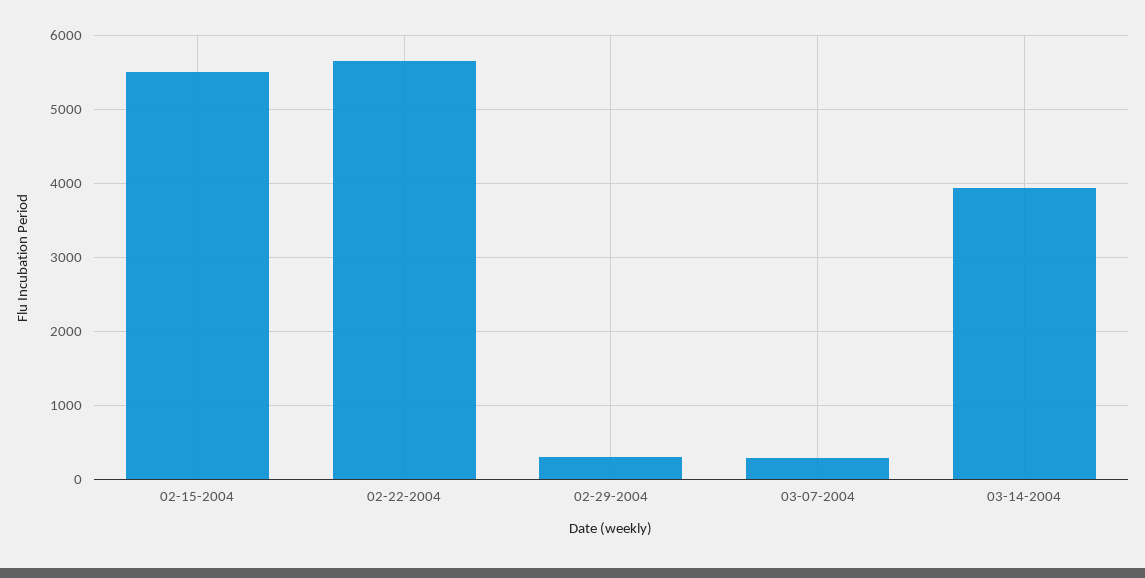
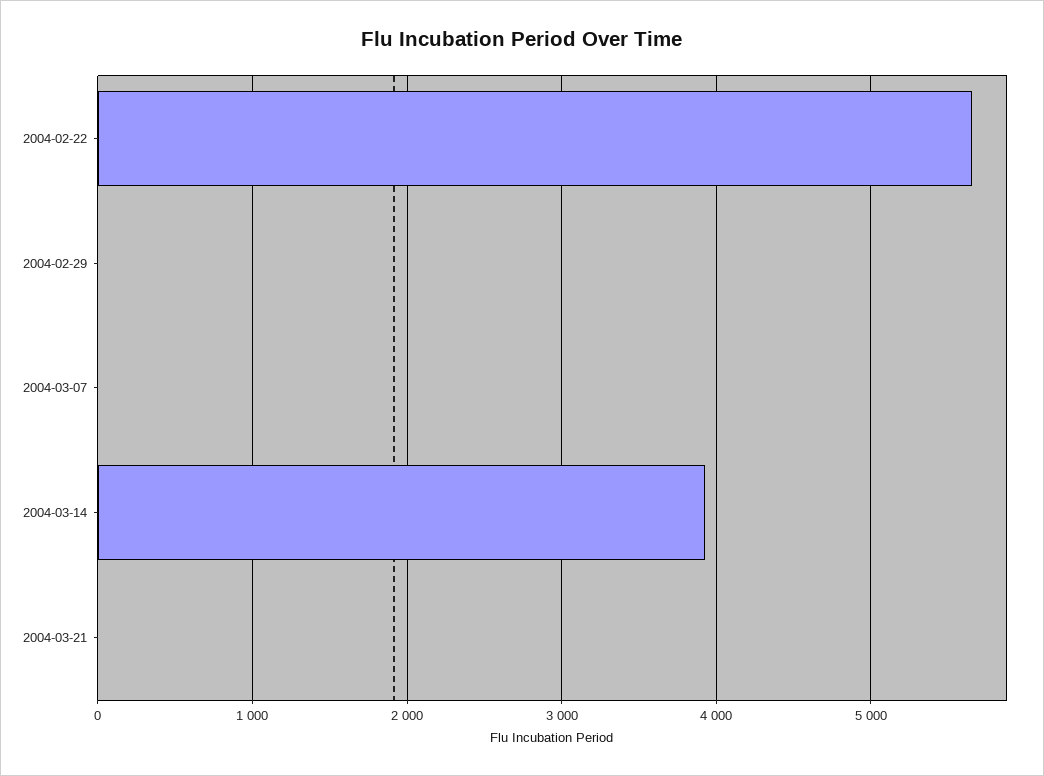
02-15-2004: 5500 -> none
02-29-2004: 300 -> 0
03-07-2004: 300 -> 0
2004-03-21: none -> 0

